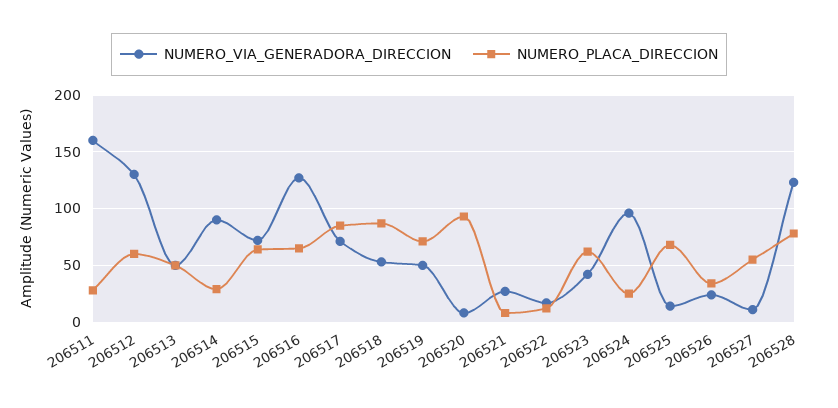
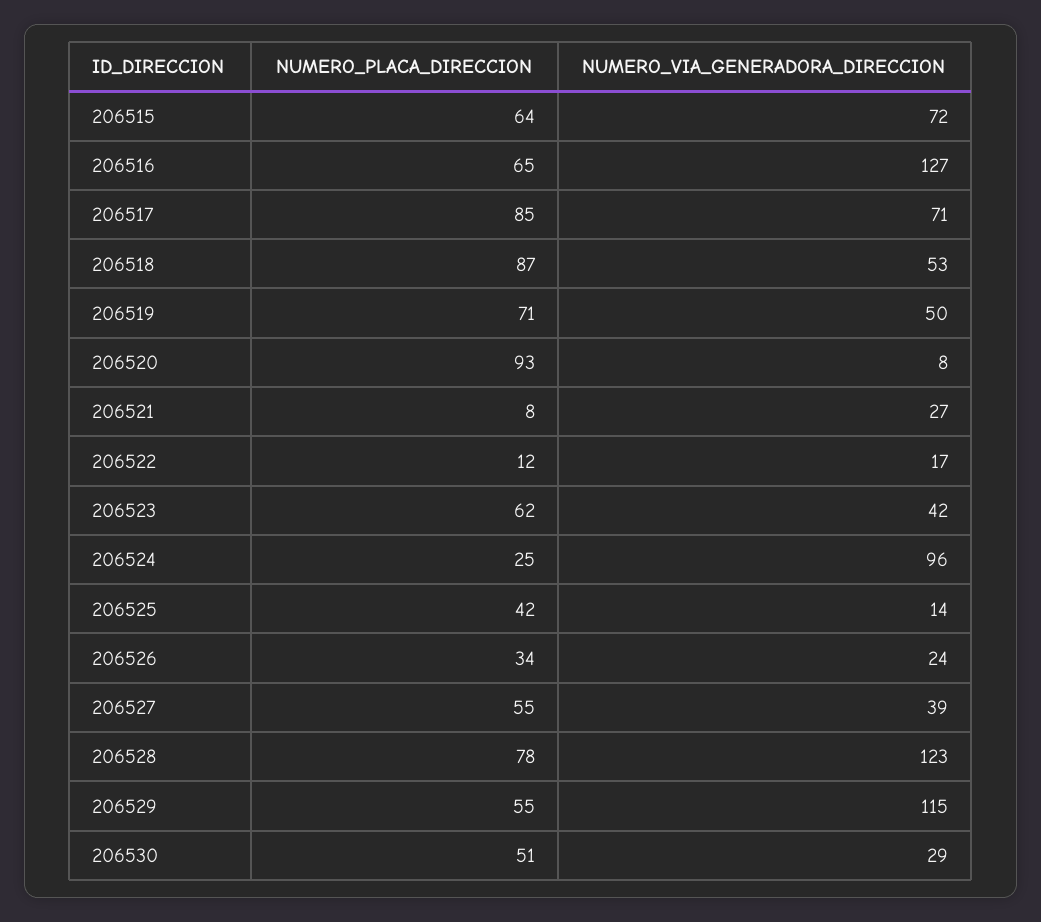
NUMERO_VIA_GENERADORA_DIRECCION, 206511: 160 -> none
NUMERO_PLACA_DIRECCION, 206511: 30 -> none
NUMERO_VIA_GENERADORA_DIRECCION, 206512: 130 -> none
NUMERO_PLACA_DIRECCION, 206512: 60 -> none
NUMERO_VIA_GENERADORA_DIRECCION, 206513: 50 -> none
NUMERO_PLACA_DIRECCION, 206513: 50 -> none
NUMERO_VIA_GENERADORA_DIRECCION, 206514: 90 -> none
NUMERO_PLACA_DIRECCION, 206514: 30 -> none
NUMERO_PLACA_DIRECCION, 206525: 70 -> 42
NUMERO_VIA_GENERADORA_DIRECCION, 206527: 10 -> 39
NUMERO_PLACA_DIRECCION, 206529: none -> 55
NUMERO_VIA_GENERADORA_DIRECCION, 206529: none -> 115
NUMERO_PLACA_DIRECCION, 206530: none -> 51
NUMERO_VIA_GENERADORA_DIRECCION, 206530: none -> 29

